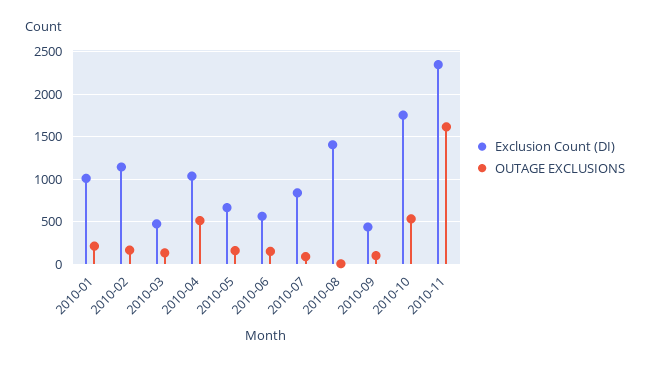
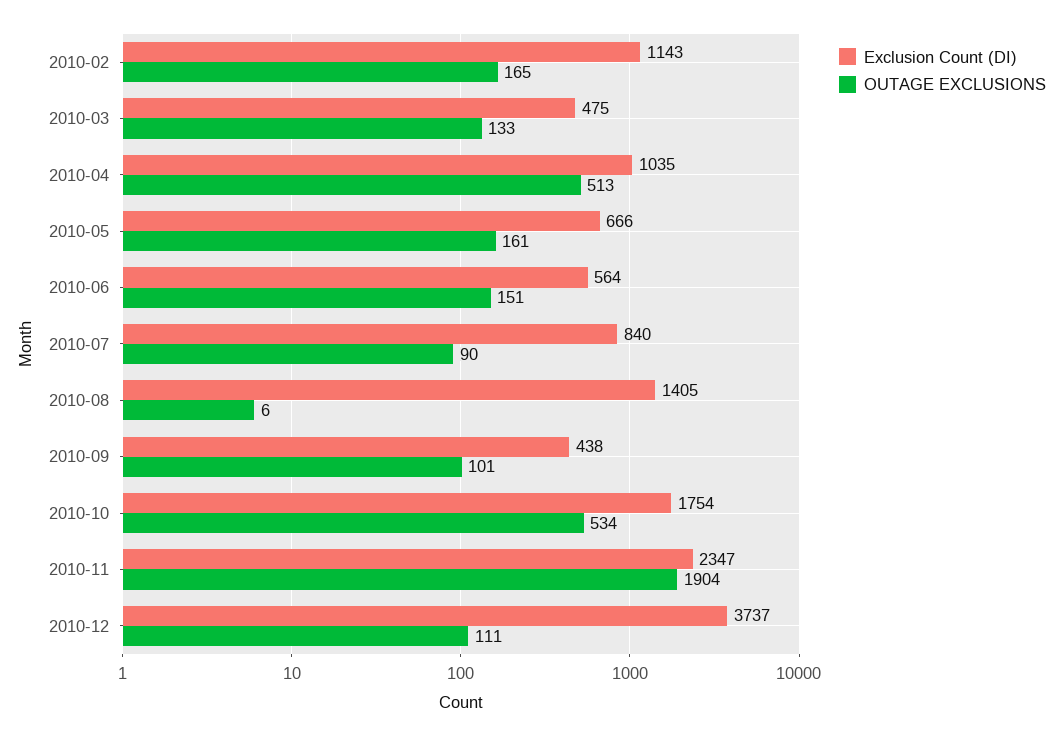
Exclusion Count (DI), 2010-01: 1000 -> none
OUTAGE EXCLUSIONS, 2010-01: 200 -> none
OUTAGE EXCLUSIONS, 2010-11: 1600 -> 1904
Exclusion Count (DI), 2010-12: none -> 3737
OUTAGE EXCLUSIONS, 2010-12: none -> 111

